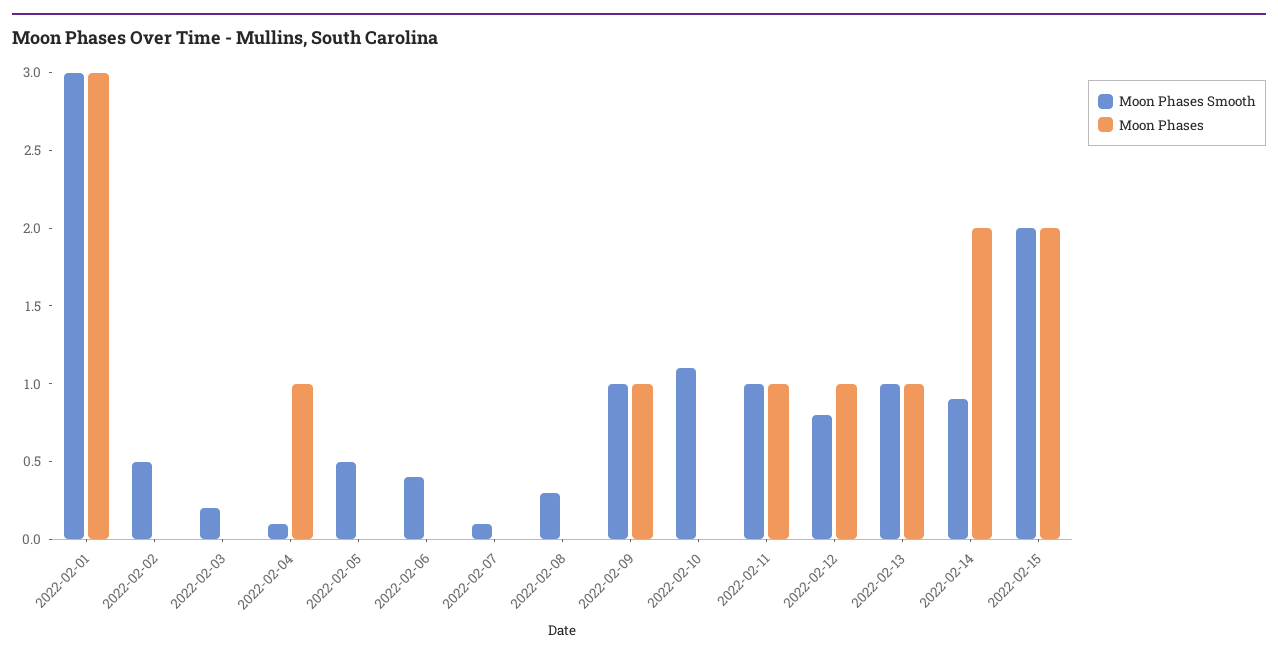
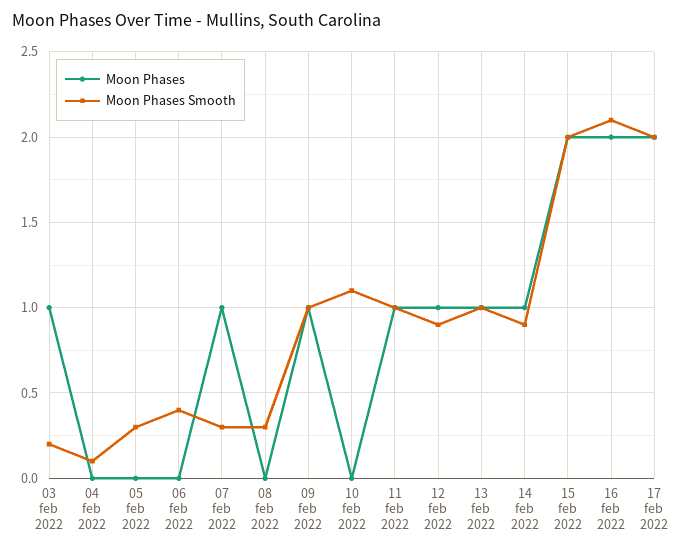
Moon Phases Smooth, 2022-02-01: 3 -> none
Moon Phases, 2022-02-01: 3 -> none
Moon Phases Smooth, 2022-02-02: 0.5 -> none
Moon Phases, 2022-02-02: 0 -> none
Moon Phases, 2022-02-03: 0 -> 1
Moon Phases, 2022-02-04: 1 -> 0
Moon Phases Smooth, 2022-02-05: 0.5 -> 0.3
Moon Phases Smooth, 2022-02-07: 0.1 -> 0.3
Moon Phases, 2022-02-07: 0 -> 1
Moon Phases Smooth, 2022-02-12: 0.8 -> 0.9
Moon Phases, 2022-02-14: 2 -> 1
Moon Phases, 16 feb 2022: none -> 2
Moon Phases Smooth, 16 feb 2022: none -> 2.1
Moon Phases, 17 feb 2022: none -> 2
Moon Phases Smooth, 17 feb 2022: none -> 2

